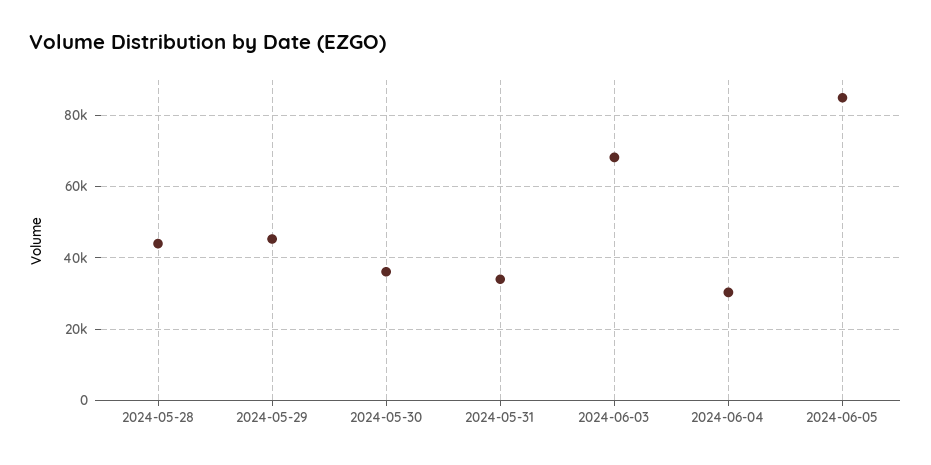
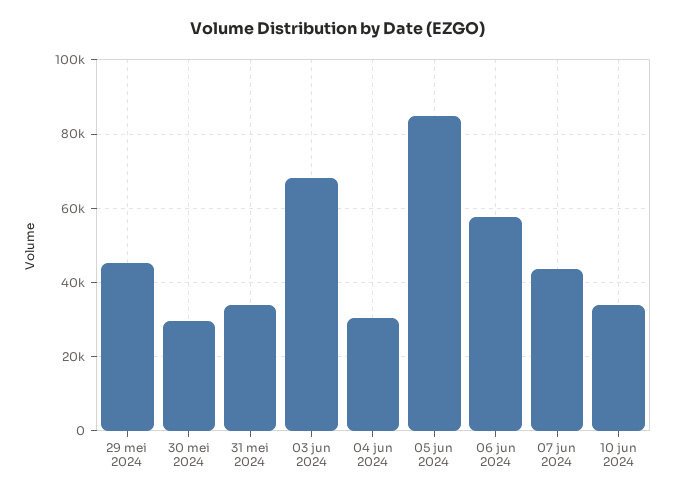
2024-05-28: 44000 -> none
2024-05-30: 36000 -> 30000
06 jun 2024: none -> 58000
07 jun 2024: none -> 44000
10 jun 2024: none -> 34000

